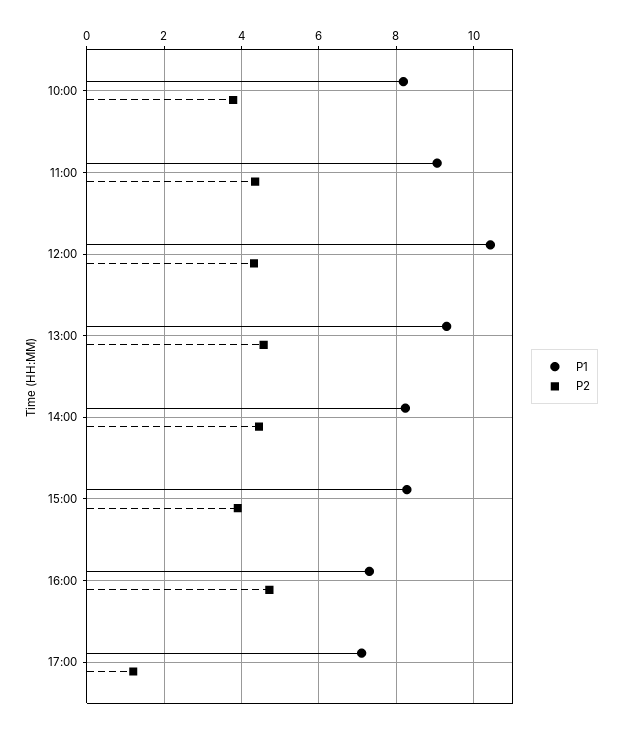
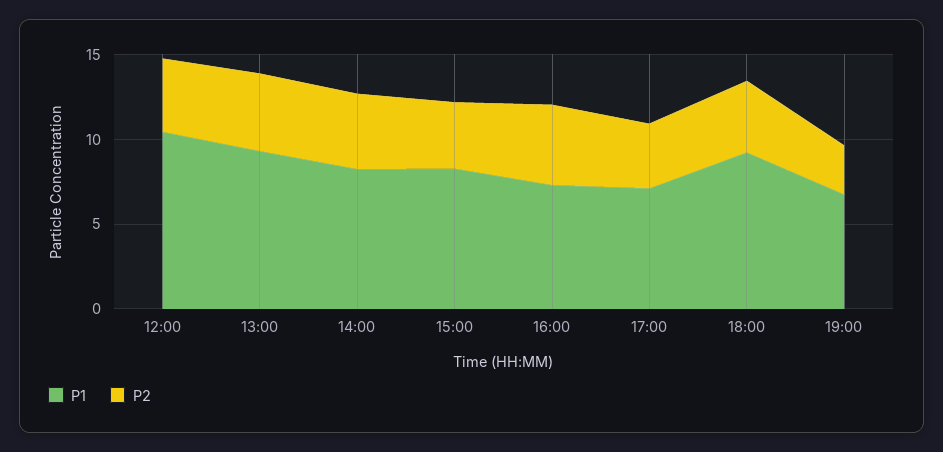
P1, 10:00: 8.2 -> none
P2, 10:00: 3.8 -> none
P1, 11:00: 9 -> none
P2, 11:00: 4.4 -> none
P2, 17:00: 1.2 -> 4
P1, 18:00: none -> 9
P2, 18:00: none -> 4
P1, 19:00: none -> 7
P2, 19:00: none -> 3

